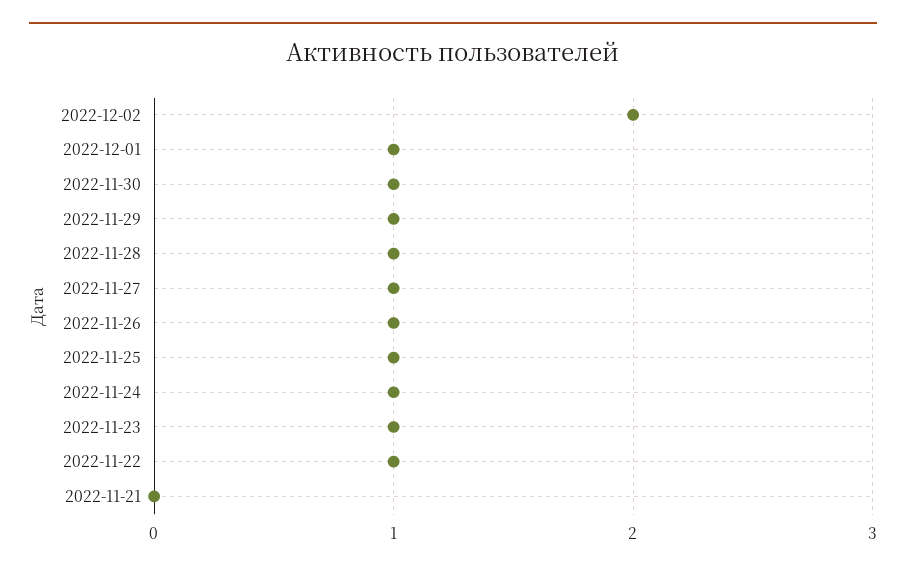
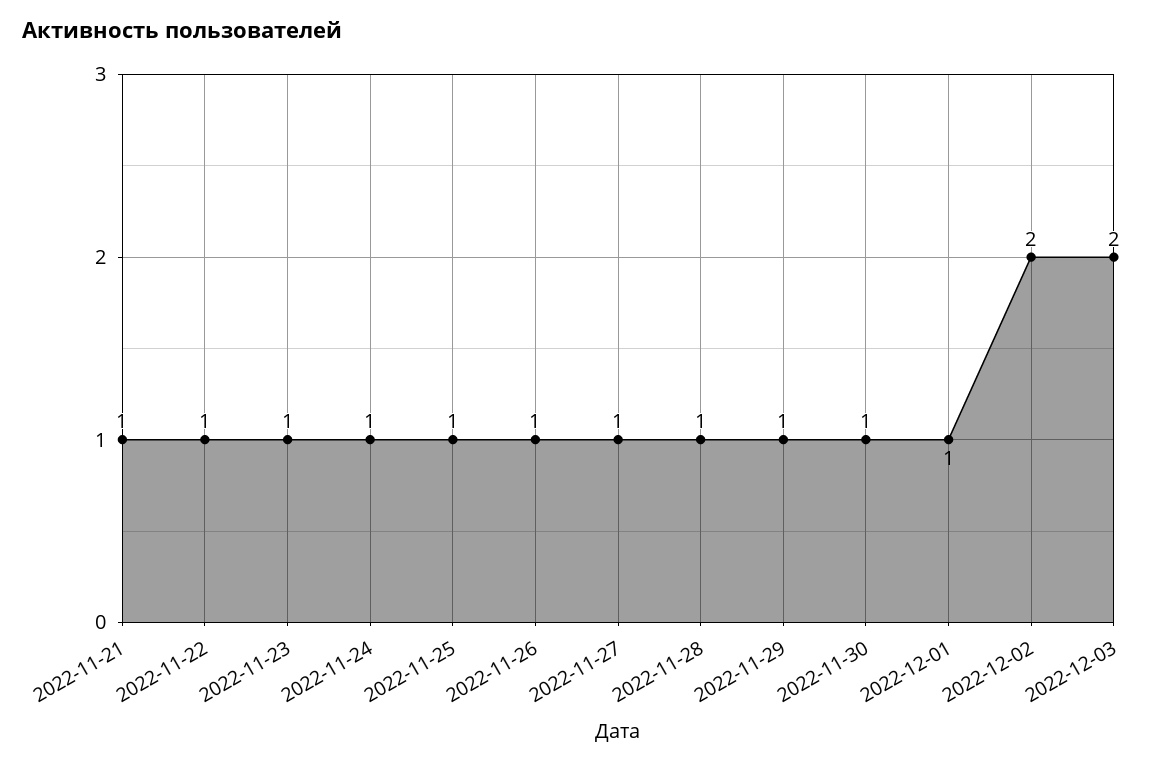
2022-11-21: 0 -> 1
2022-12-03: none -> 2

